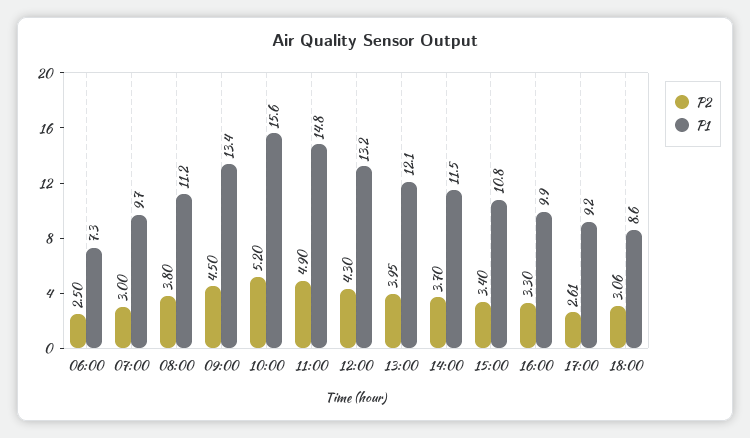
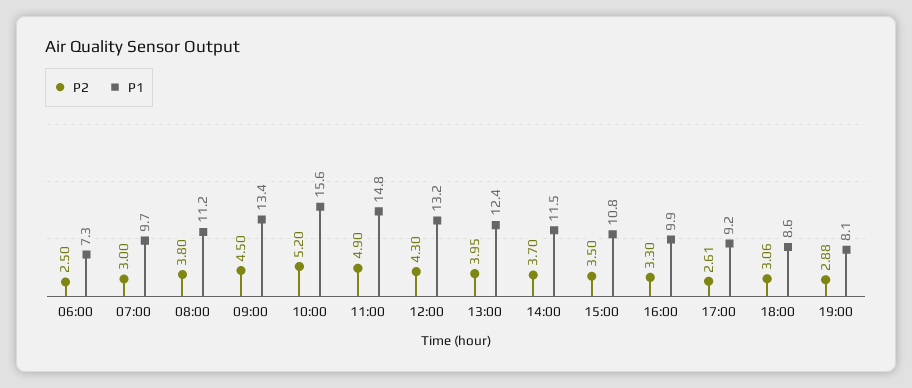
P1, 13:00: 12.1 -> 12.4
P2, 15:00: 3.4 -> 3.5
P2, 19:00: none -> 2.88
P1, 19:00: none -> 8.1

